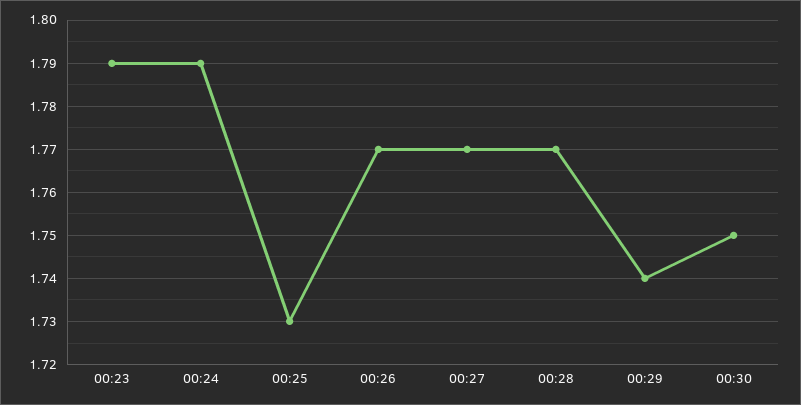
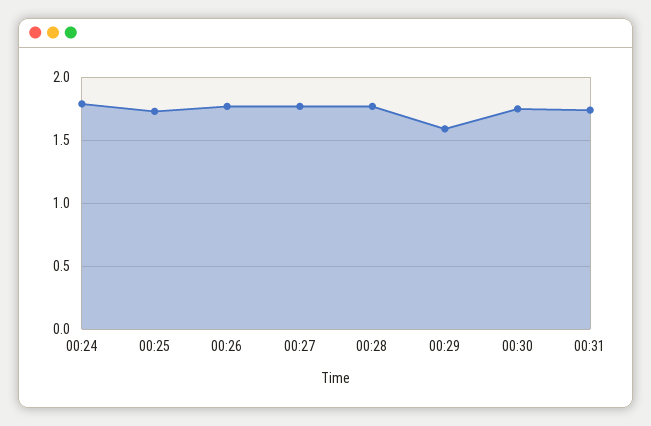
00:23: 1.79 -> none
00:29: 1.74 -> 1.6
00:31: none -> 1.75

